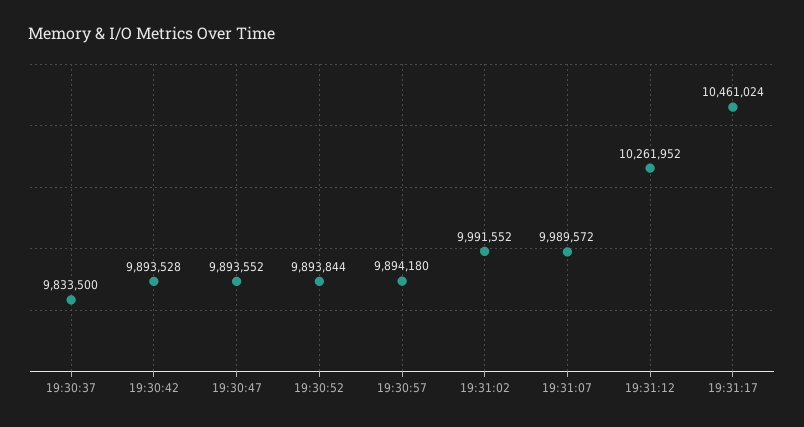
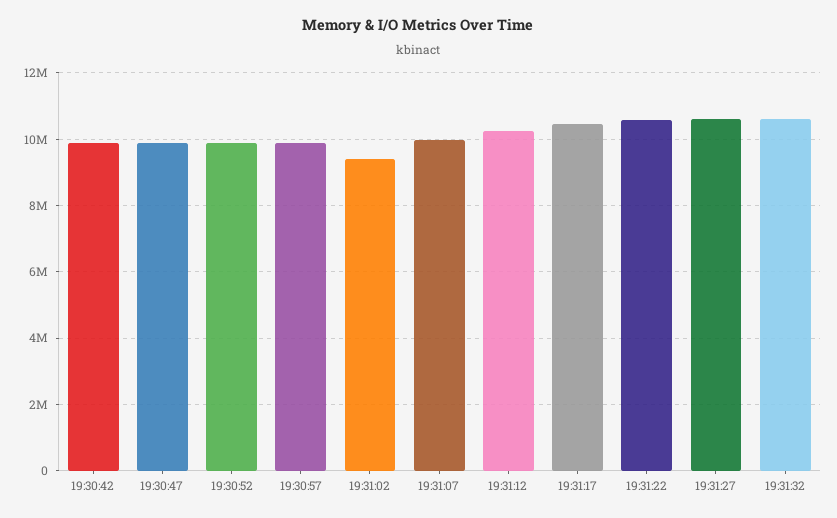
19:30:37: 9833500 -> none
19:31:02: 9991552 -> 9400000
19:31:22: none -> 10600000
19:31:27: none -> 10600000
19:31:32: none -> 10600000

